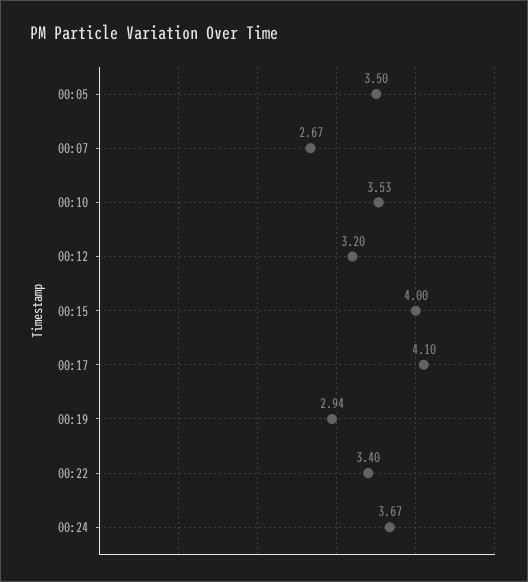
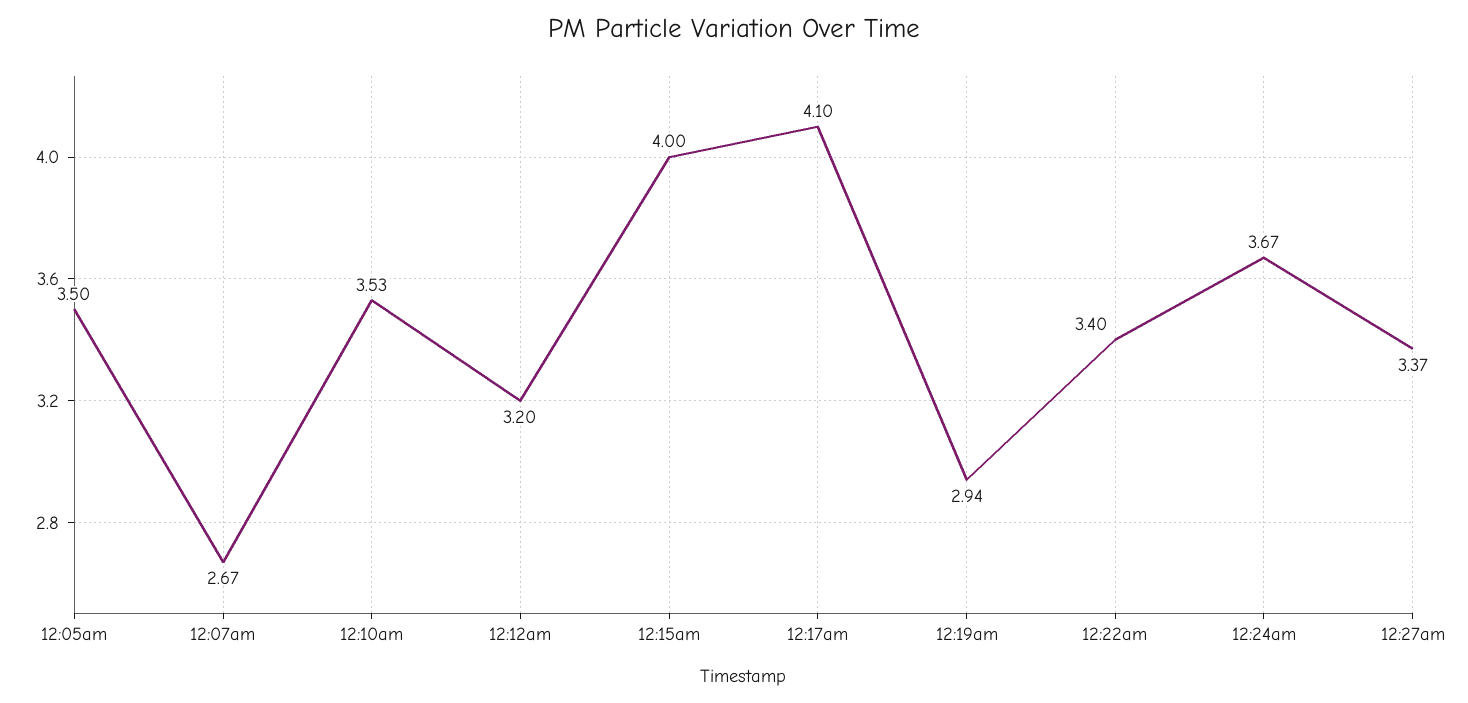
12:27am: none -> 3.37

